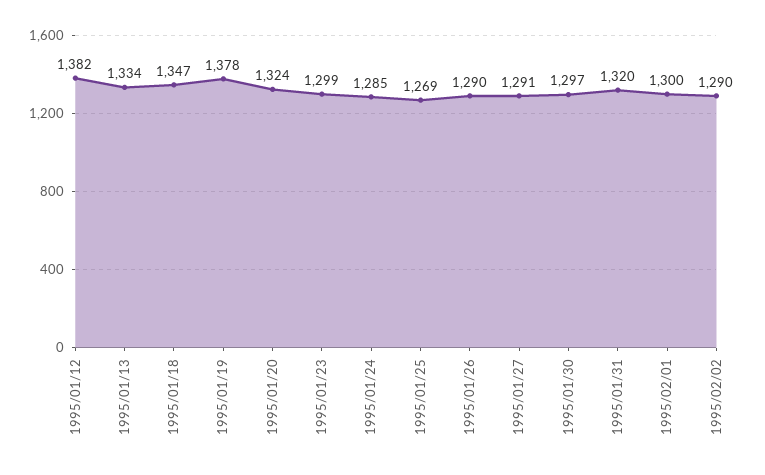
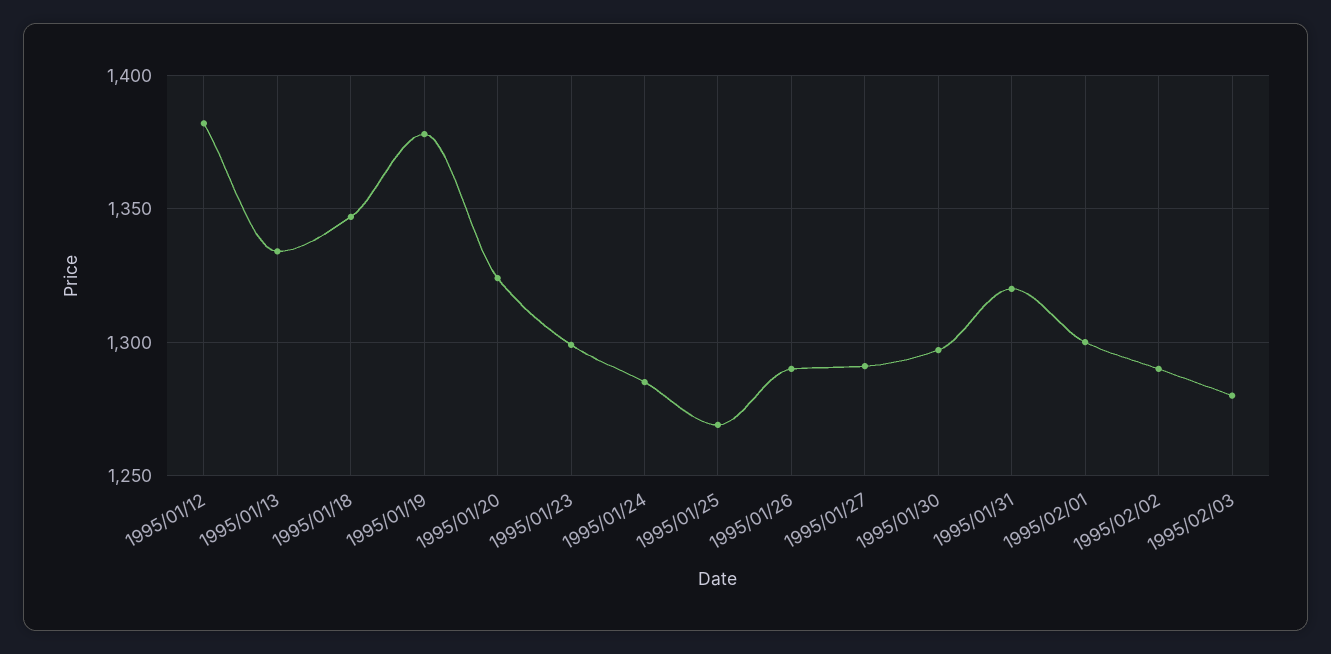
1995/02/03: none -> 1280

